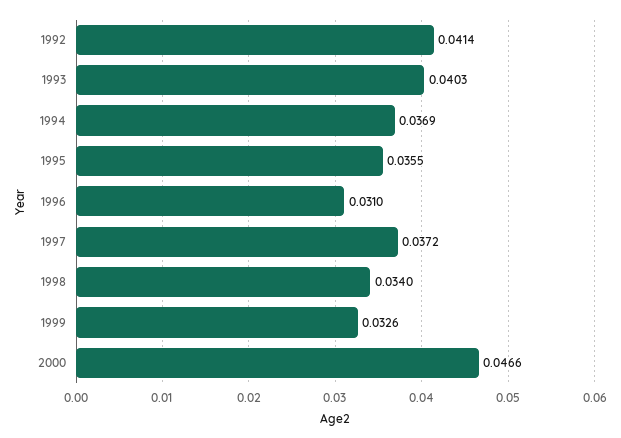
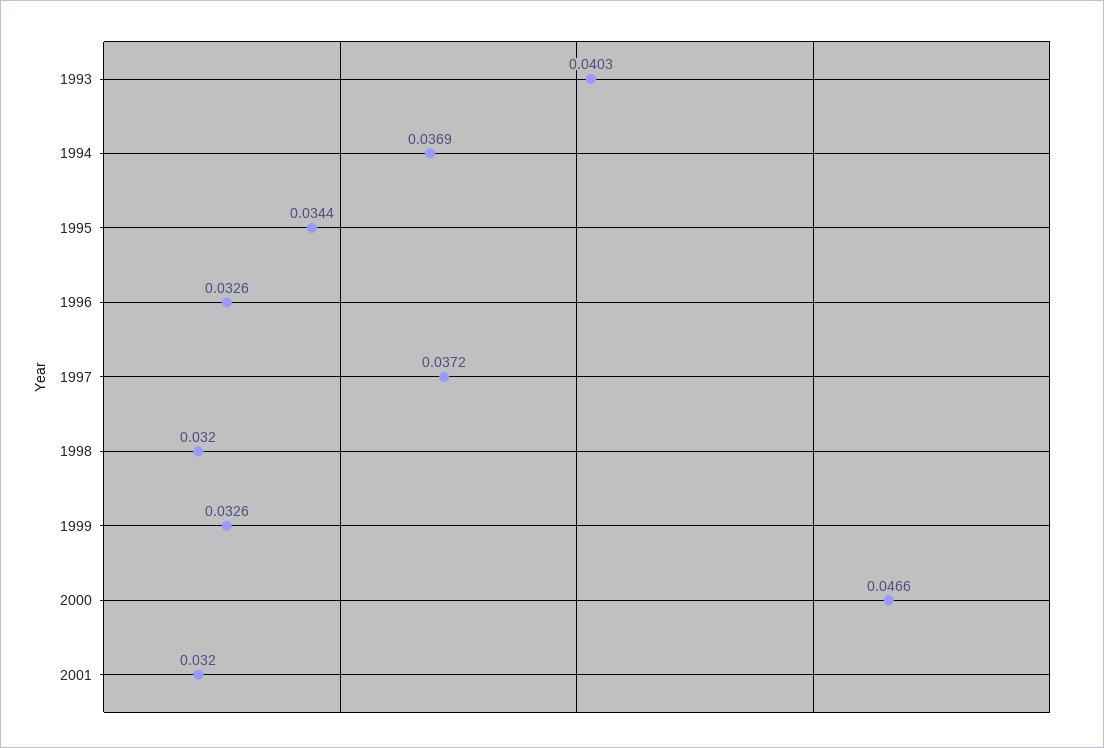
1992: 0.0414 -> none
1995: 0.0355 -> 0.0344
1996: 0.031 -> 0.0326
1998: 0.034 -> 0.032
2001: none -> 0.032

